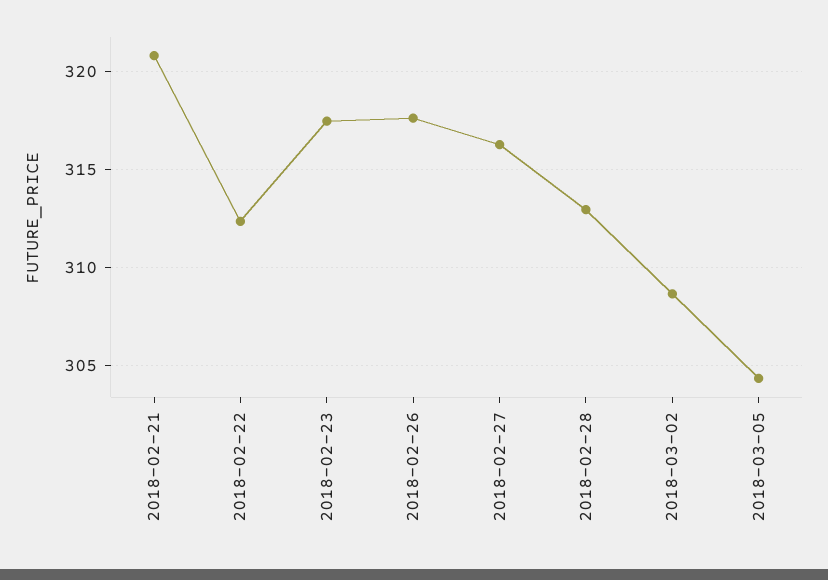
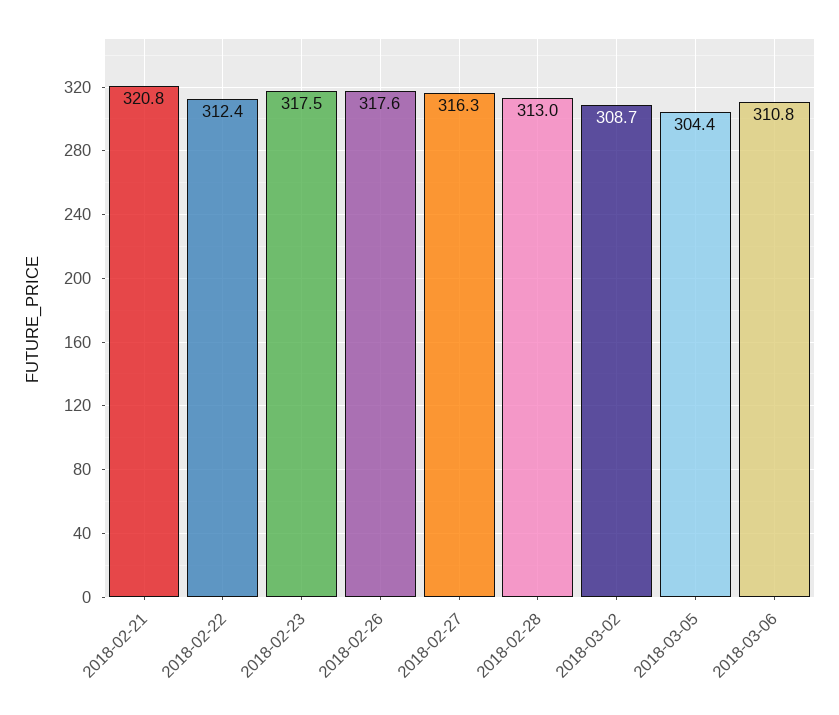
2018-03-06: none -> 310.8

